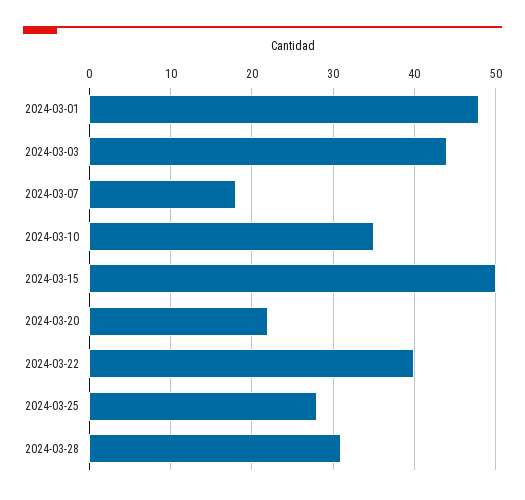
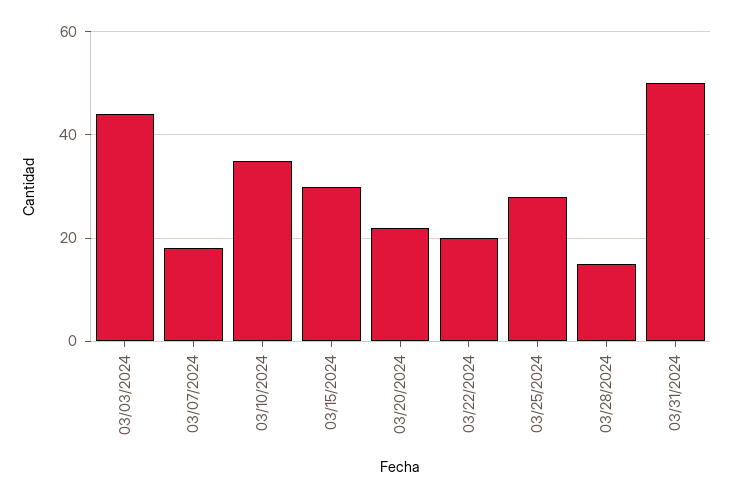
2024-03-01: 48 -> none
2024-03-15: 50 -> 30
2024-03-22: 40 -> 20
2024-03-28: 31 -> 15
03/31/2024: none -> 50

